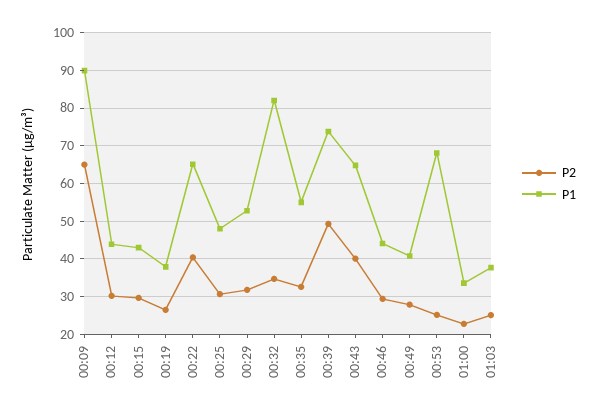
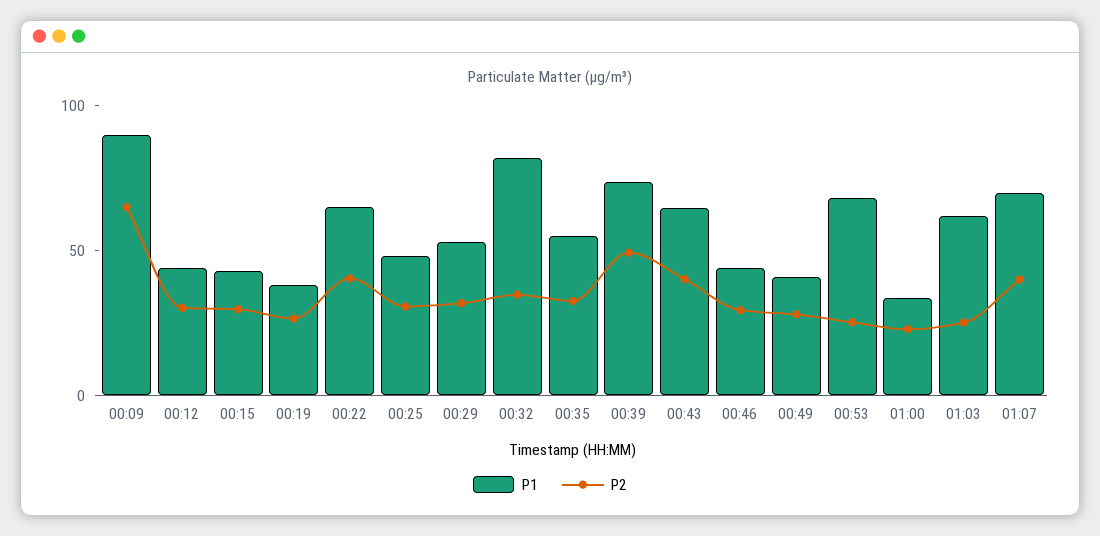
P1, 01:03: 38 -> 60
P1, 01:07: none -> 70
P2, 01:07: none -> 40

